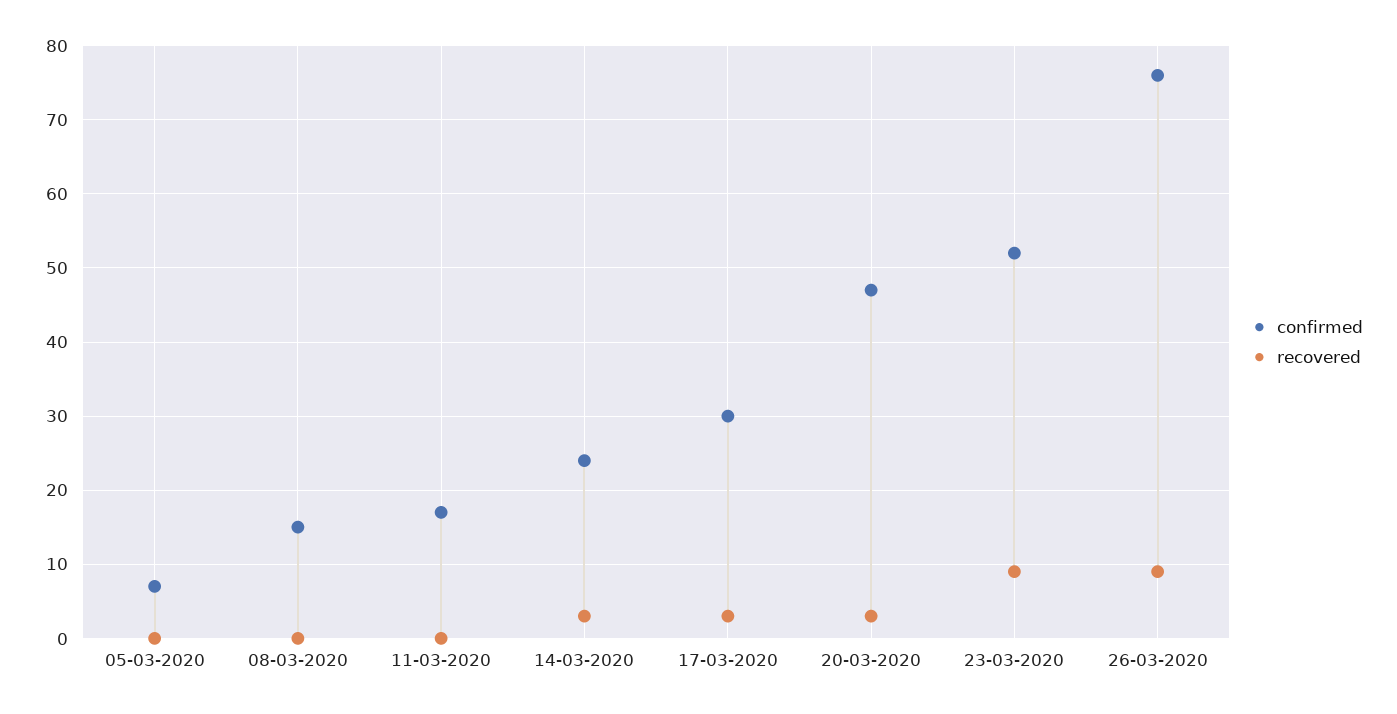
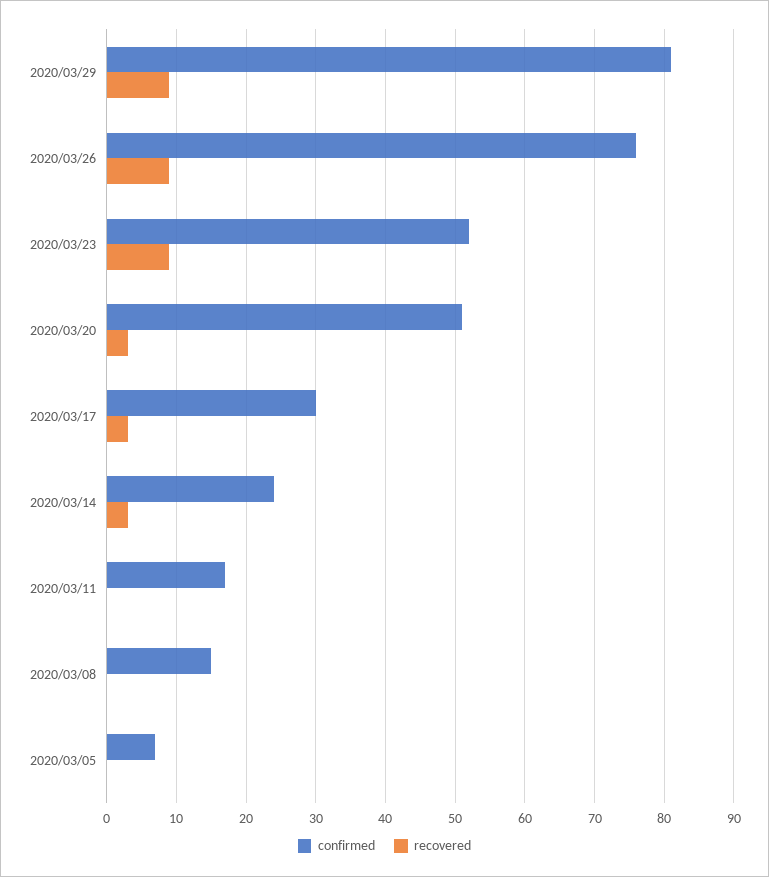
confirmed, 20-03-2020: 47 -> 51
confirmed, 2020/03/29: none -> 81
recovered, 2020/03/29: none -> 9

